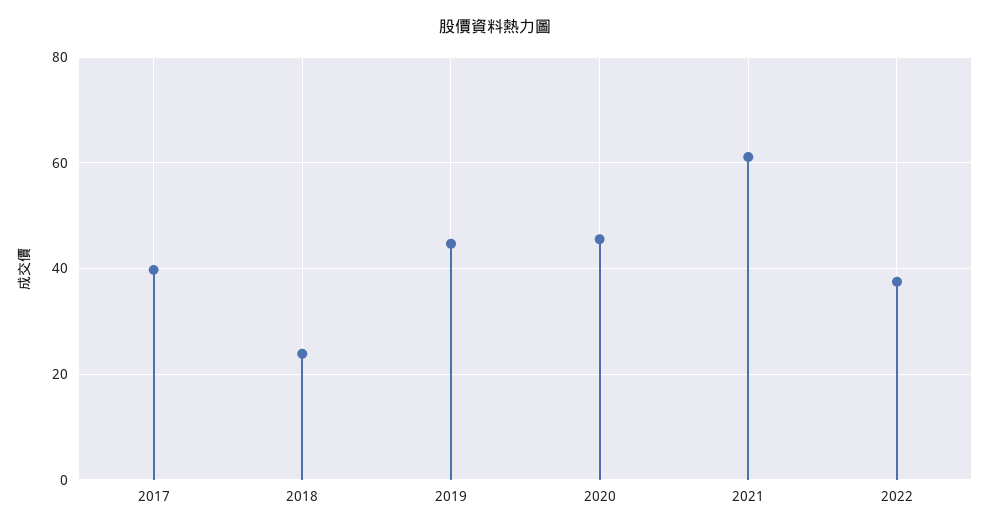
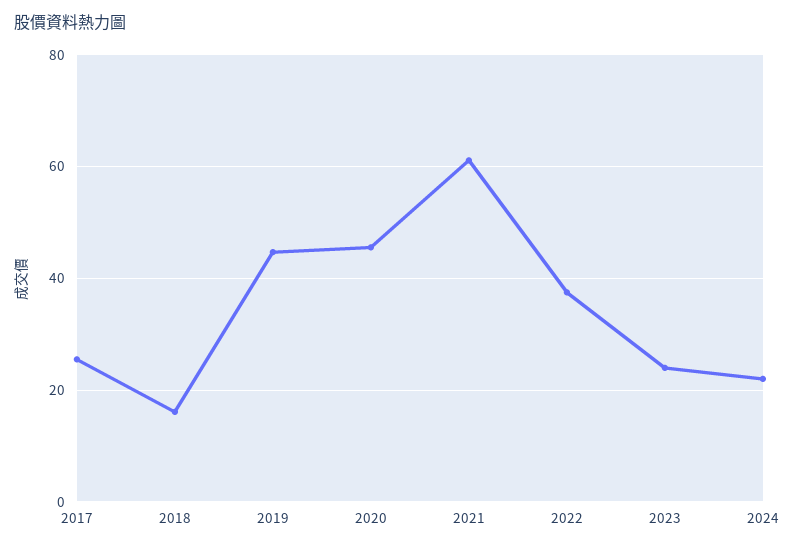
2017: 40 -> 26
2018: 24 -> 16
2023: none -> 24
2024: none -> 22

